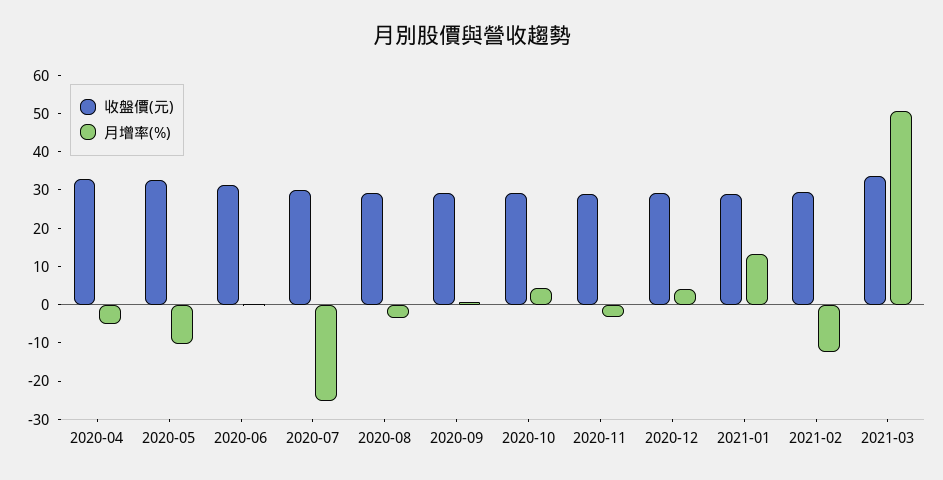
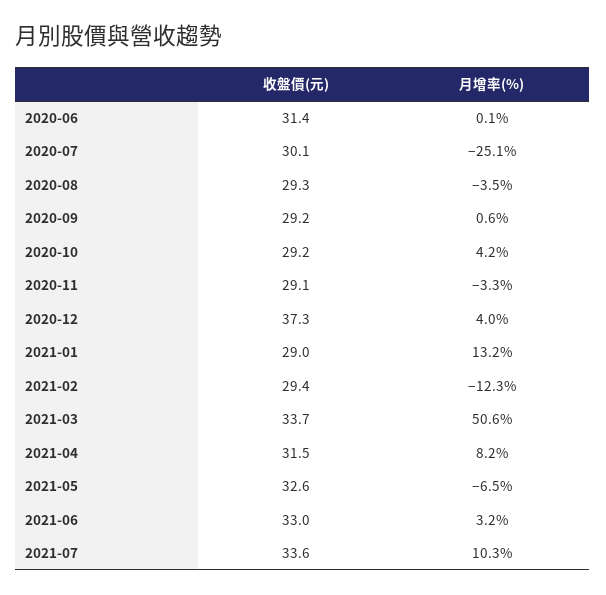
收盤價(元), 2020-04: 32.5 -> none
月增率(%), 2020-04: -5 -> none
收盤價(元), 2020-05: 32.5 -> none
月增率(%), 2020-05: -10 -> none
收盤價(元), 2020-12: 30 -> 37.3
收盤價(元), 2021-04: none -> 31.5
月增率(%), 2021-04: none -> 8.2
收盤價(元), 2021-05: none -> 32.6
月增率(%), 2021-05: none -> -6.5
收盤價(元), 2021-06: none -> 33
月增率(%), 2021-06: none -> 3.2
收盤價(元), 2021-07: none -> 33.6
月增率(%), 2021-07: none -> 10.3

